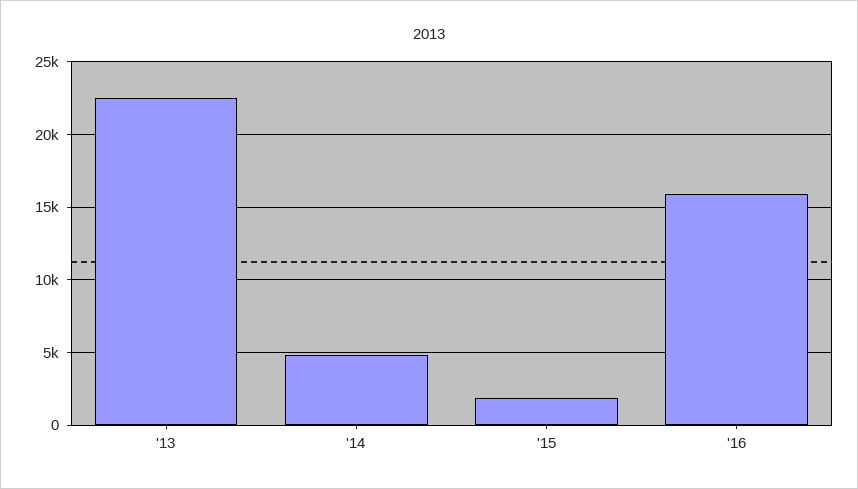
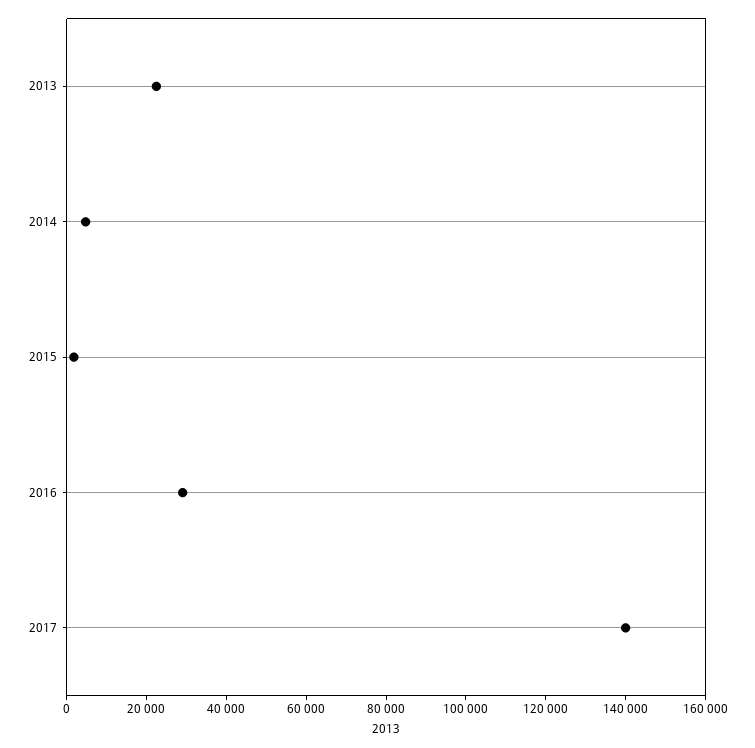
'16: 16000 -> 30000
2017: none -> 140000

